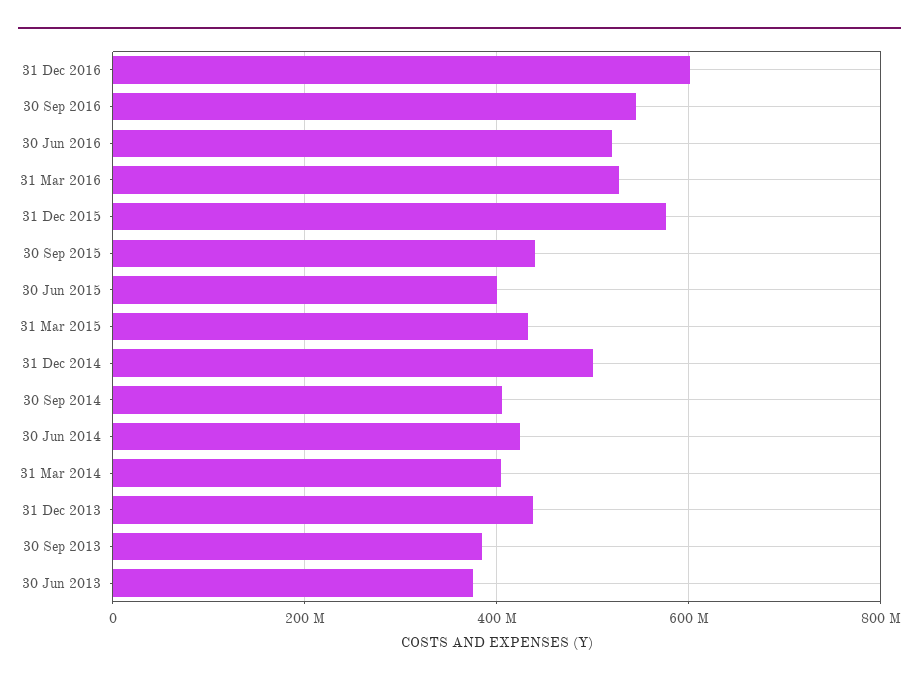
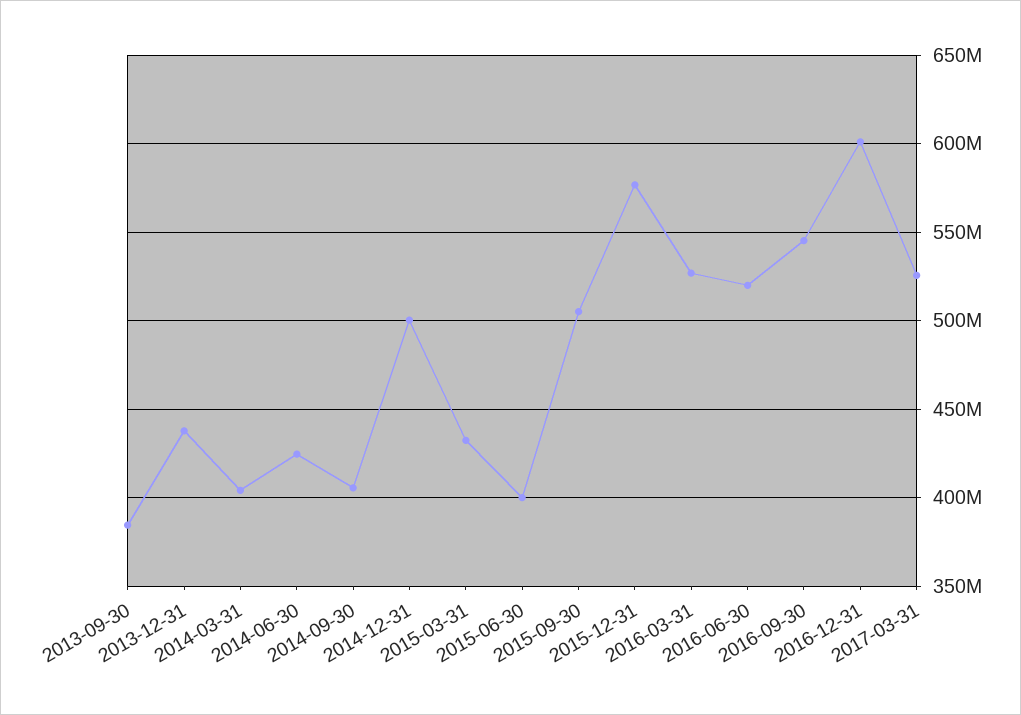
30 Sep 2015: 440000000 -> 505000000
30 Jun 2013: 380000000 -> none
2017-03-31: none -> 525000000

